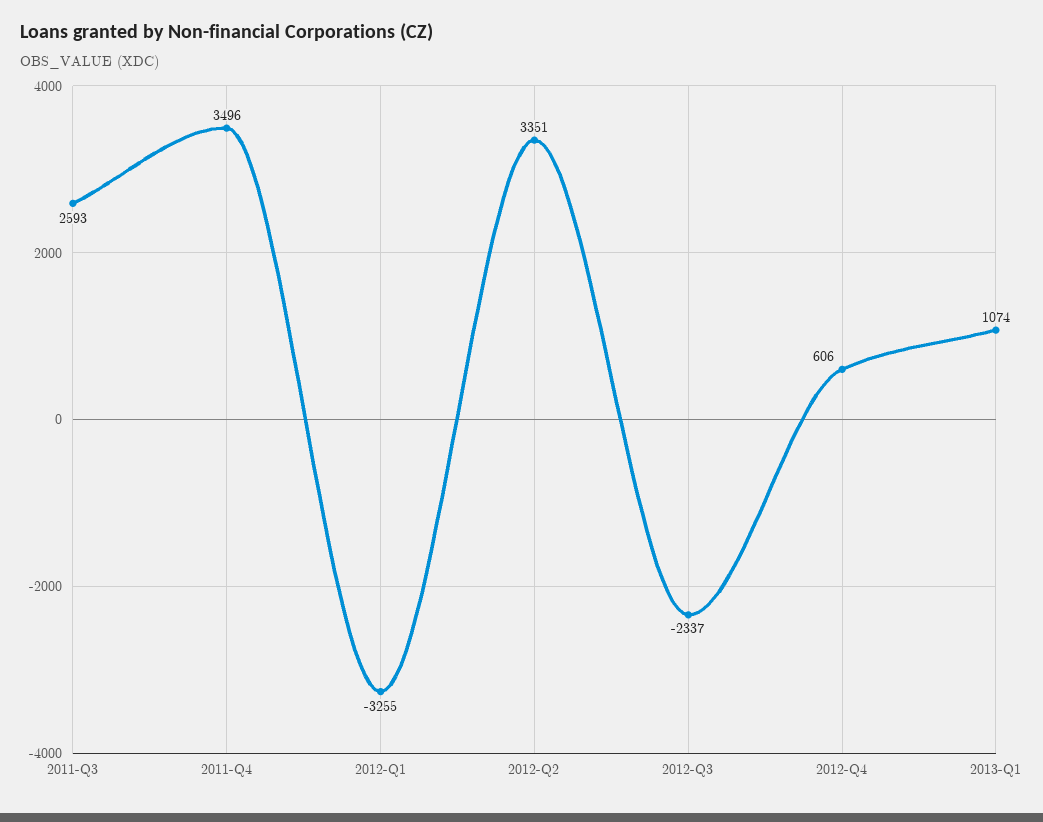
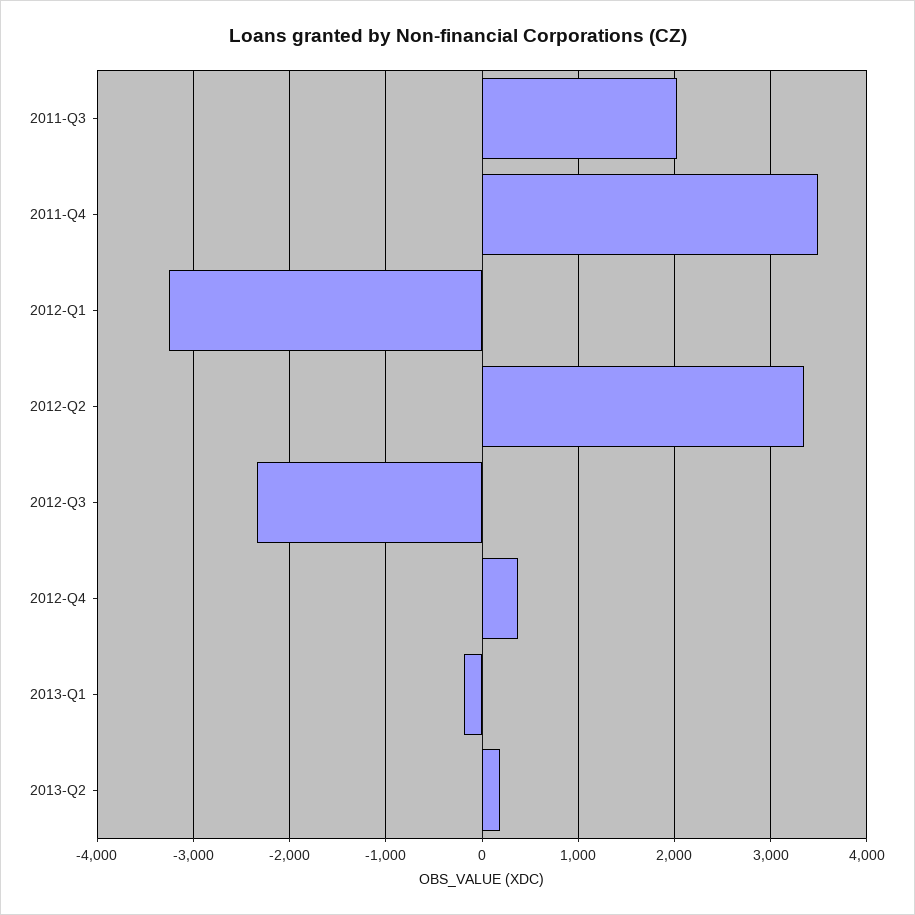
2011-Q3: 2593 -> 2000
2012-Q4: 606 -> 400
2013-Q1: 1074 -> -200
2013-Q2: none -> 200

